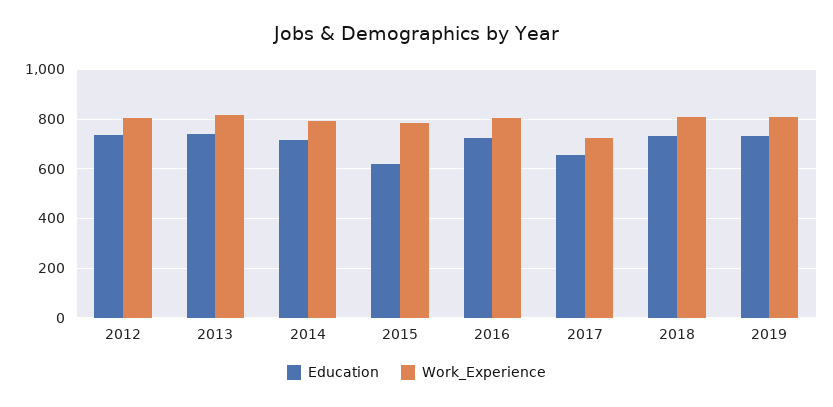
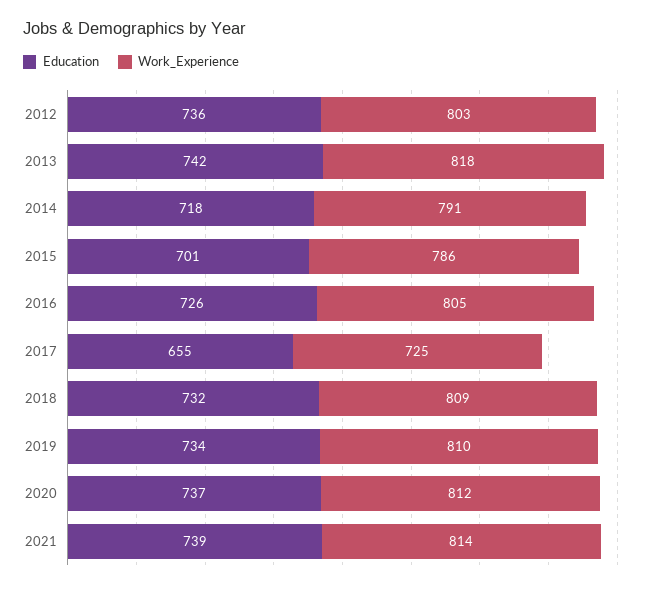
Education, 2015: 625 -> 701
Education, 2020: none -> 737
Work_Experience, 2020: none -> 812
Education, 2021: none -> 739
Work_Experience, 2021: none -> 814

